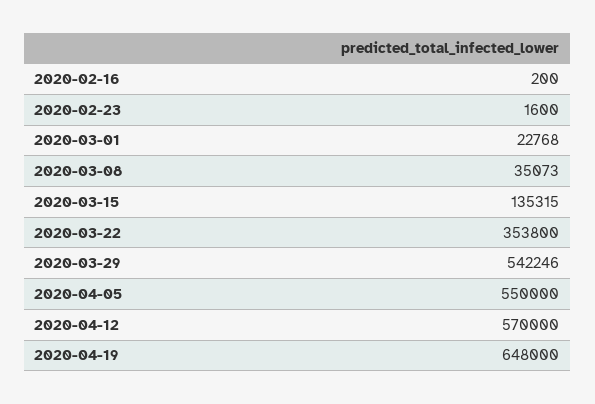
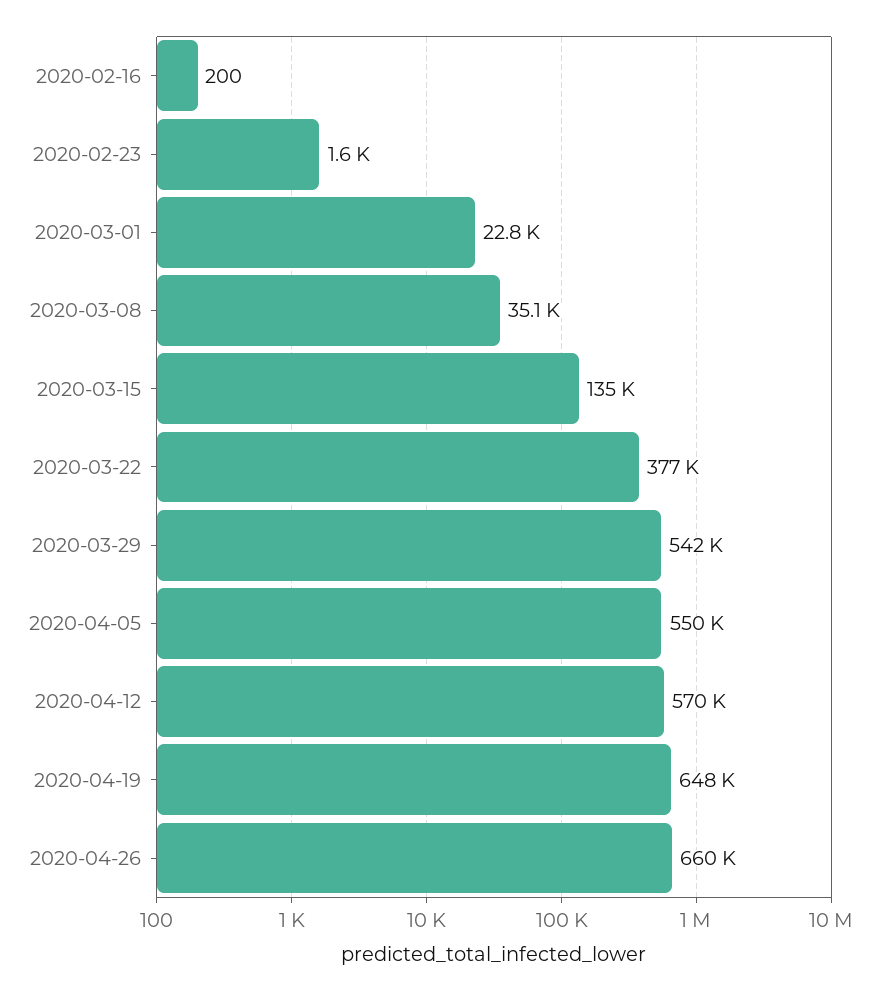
2020-03-22: 353800 -> 377000
2020-04-26: none -> 660000

